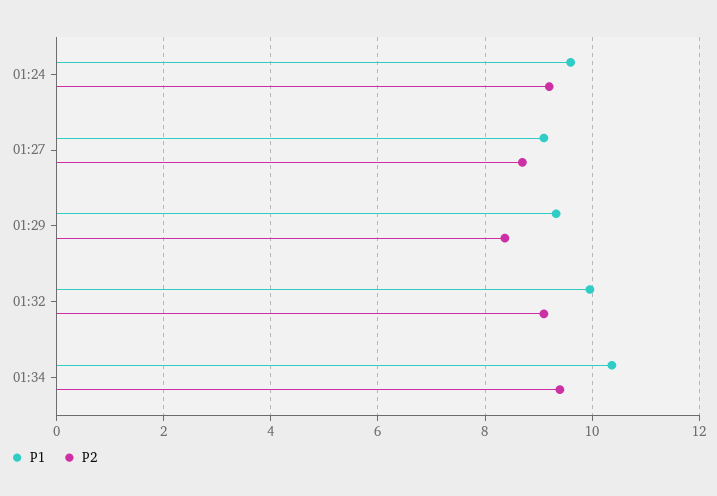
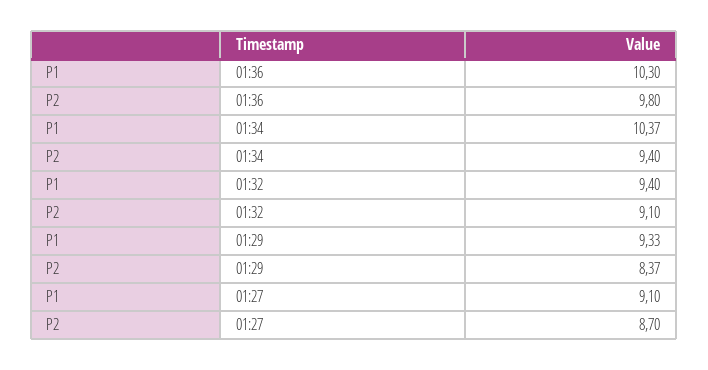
P1, 01:24: 9.6 -> none
P2, 01:24: 9.2 -> none
P1, 01:32: 10 -> 9.4
P1, 01:36: none -> 10.3
P2, 01:36: none -> 9.8

